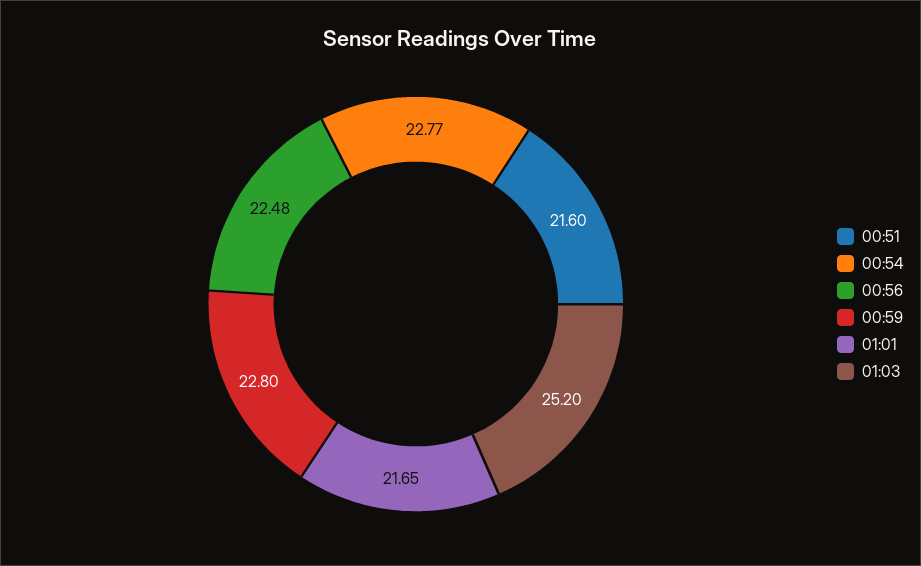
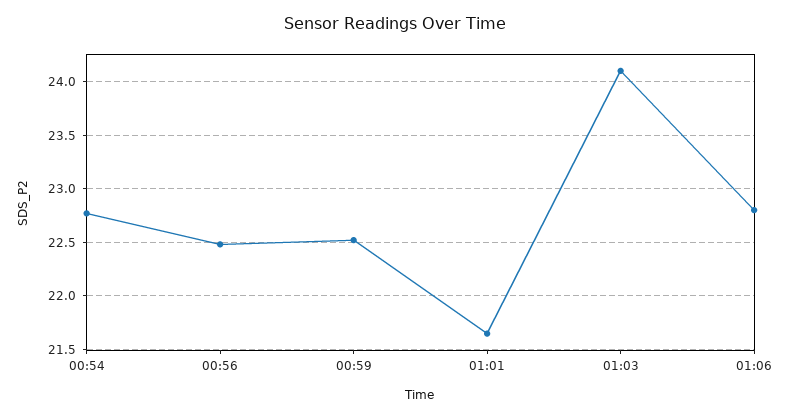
00:51: 21.6 -> none
00:59: 22.8 -> 22.5
01:03: 25.2 -> 24.1
01:06: none -> 22.8

